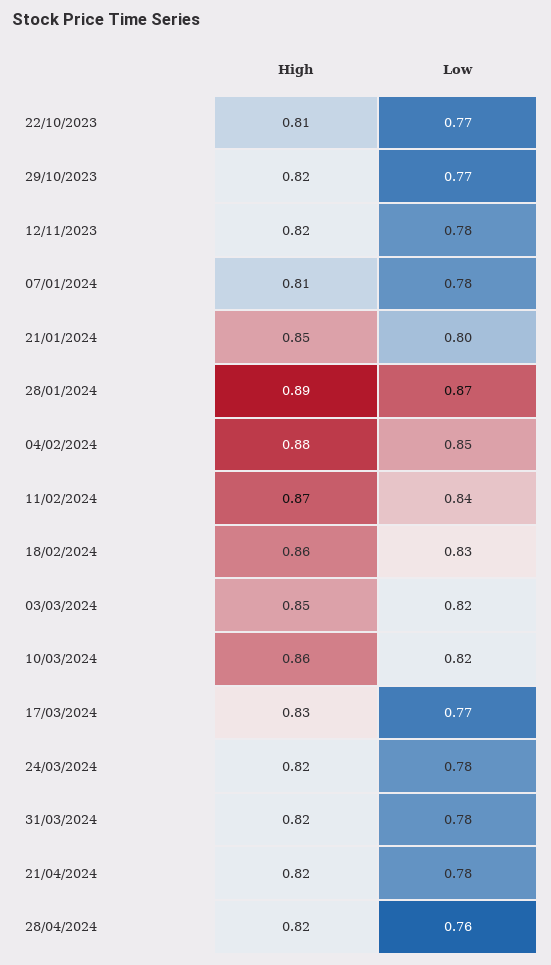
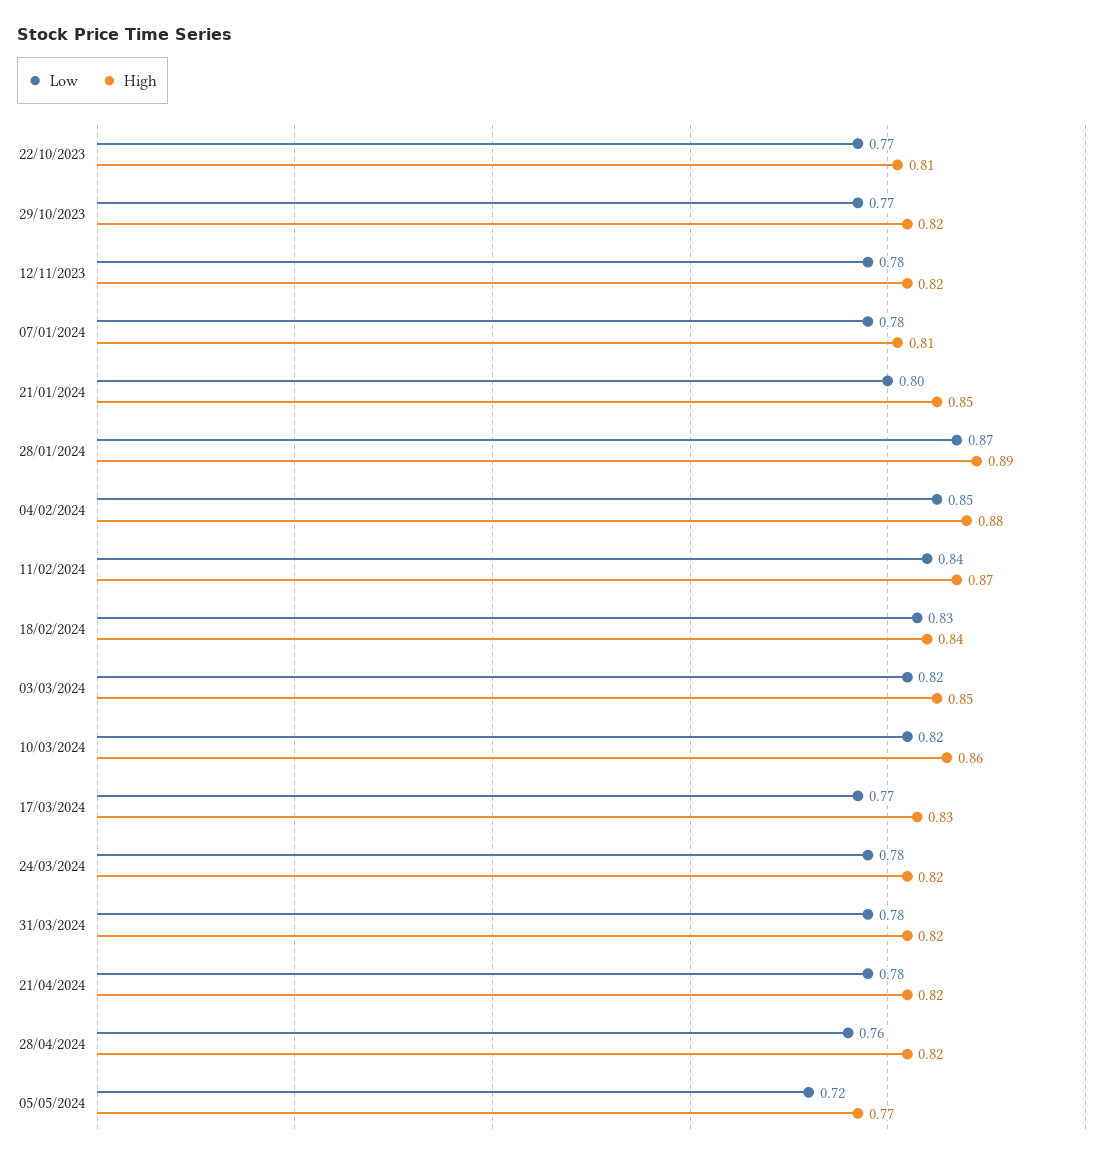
High, 18/02/2024: 0.86 -> 0.84
Low, 05/05/2024: none -> 0.72
High, 05/05/2024: none -> 0.77

